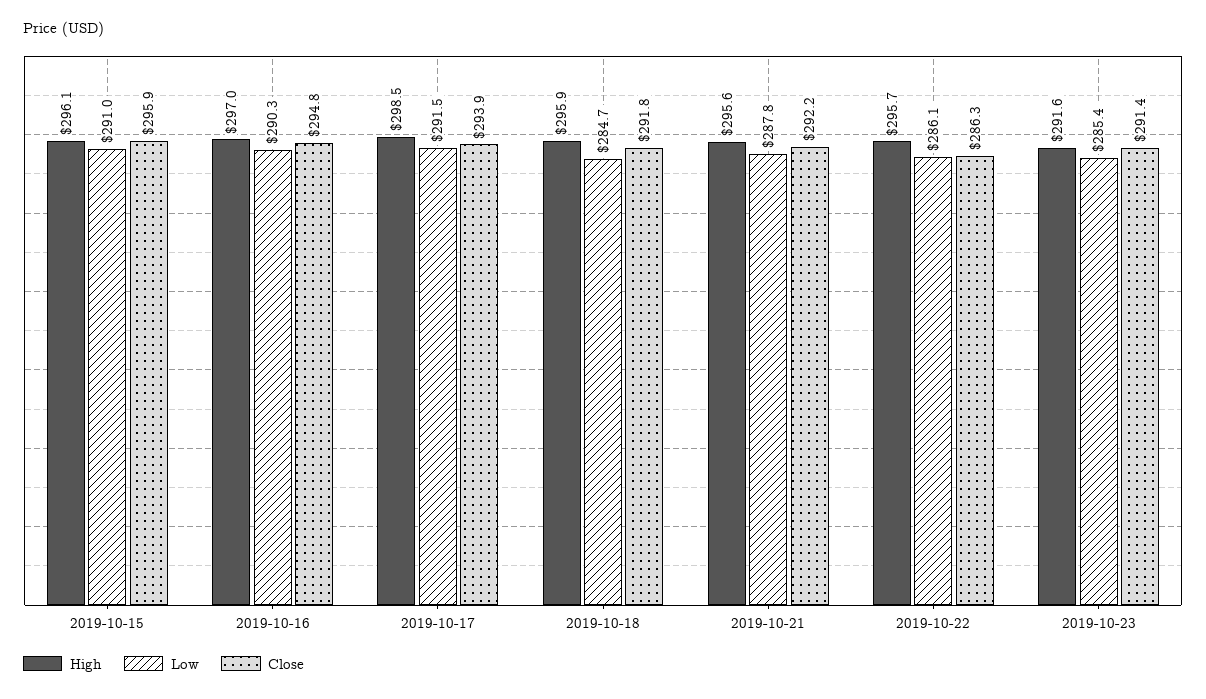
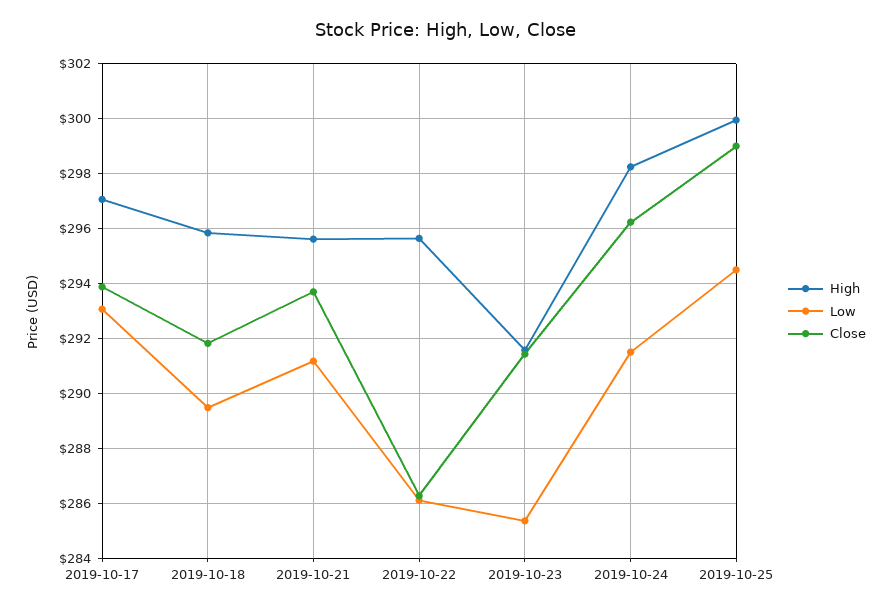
High, 2019-10-15: 296.1 -> none
Low, 2019-10-15: 291 -> none
Close, 2019-10-15: 295.9 -> none
High, 2019-10-16: 297 -> none
Low, 2019-10-16: 290.3 -> none
Close, 2019-10-16: 294.8 -> none
High, 2019-10-17: 298.5 -> 297
Low, 2019-10-17: 291.5 -> 293
Low, 2019-10-18: 284.7 -> 289.5
Low, 2019-10-21: 287.8 -> 291.25
Close, 2019-10-21: 292.2 -> 293.75
High, 2019-10-24: none -> 298.25
Low, 2019-10-24: none -> 291.5
Close, 2019-10-24: none -> 296.25
High, 2019-10-25: none -> 300
Low, 2019-10-25: none -> 294.5
Close, 2019-10-25: none -> 299

